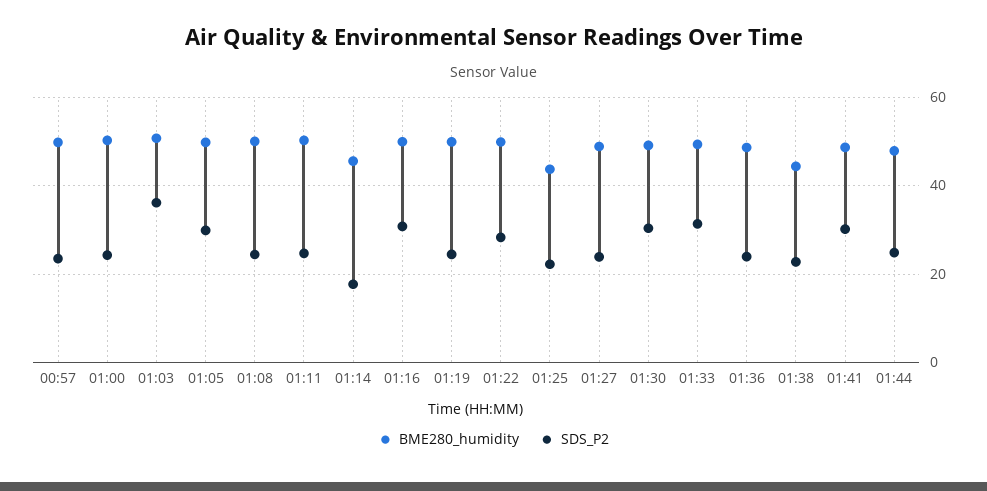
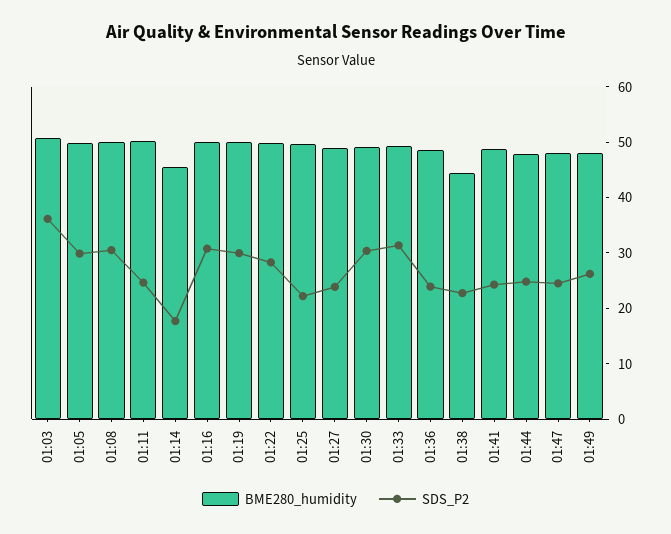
BME280_humidity, 00:57: 50 -> none
SDS_P2, 00:57: 24 -> none
BME280_humidity, 01:00: 50 -> none
SDS_P2, 01:00: 24 -> none
SDS_P2, 01:08: 24 -> 30
SDS_P2, 01:19: 24 -> 30
BME280_humidity, 01:25: 44 -> 50
SDS_P2, 01:41: 30 -> 24
BME280_humidity, 01:47: none -> 48
SDS_P2, 01:47: none -> 24
BME280_humidity, 01:49: none -> 48
SDS_P2, 01:49: none -> 26

